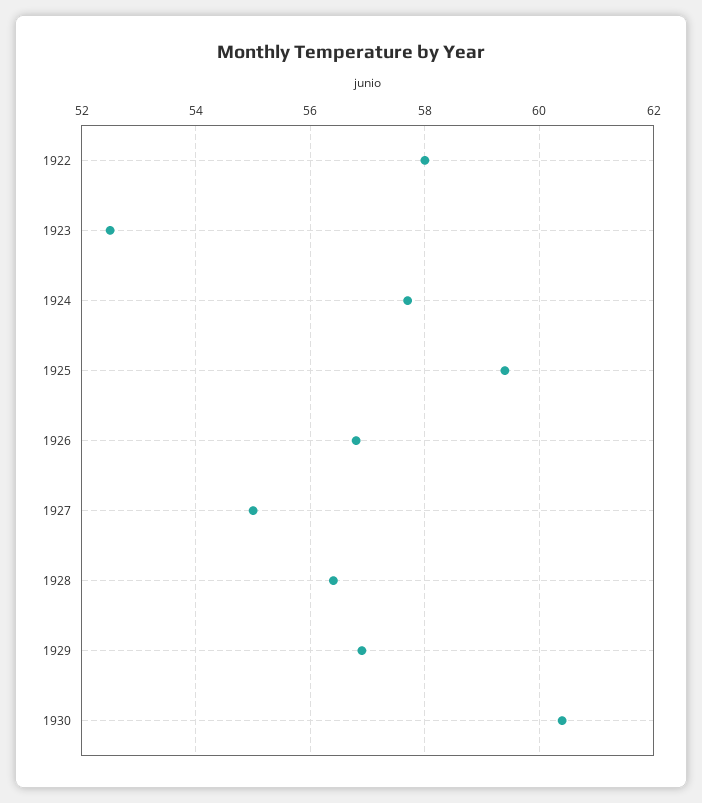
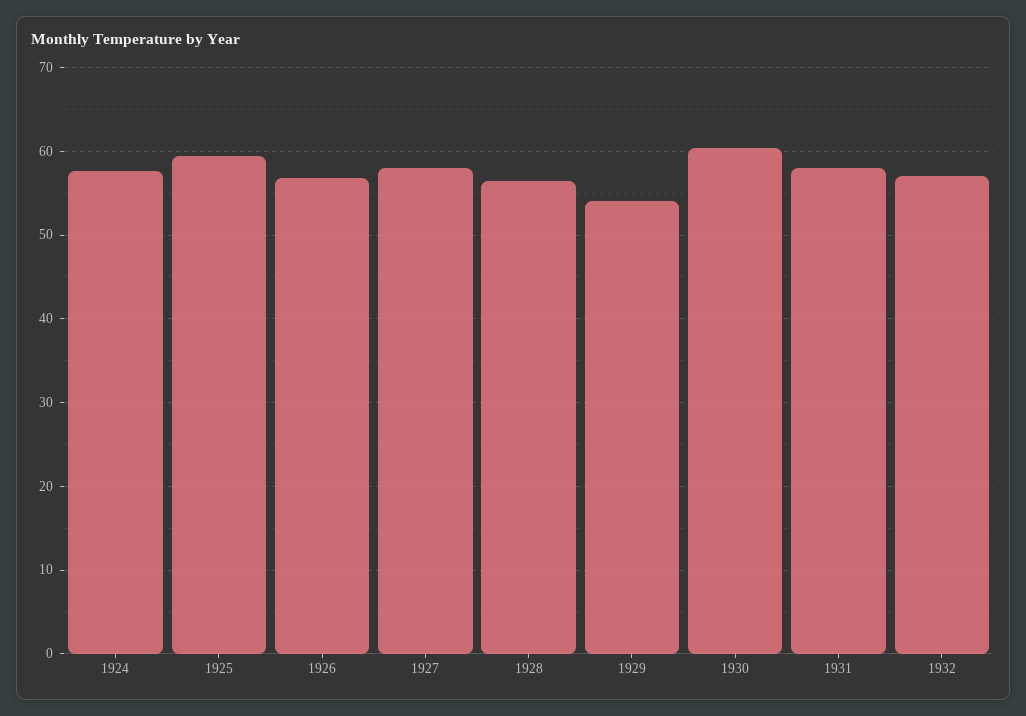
1922: 58 -> none
1923: 52.5 -> none
1927: 55 -> 58
1929: 57 -> 54
1931: none -> 58
1932: none -> 57

